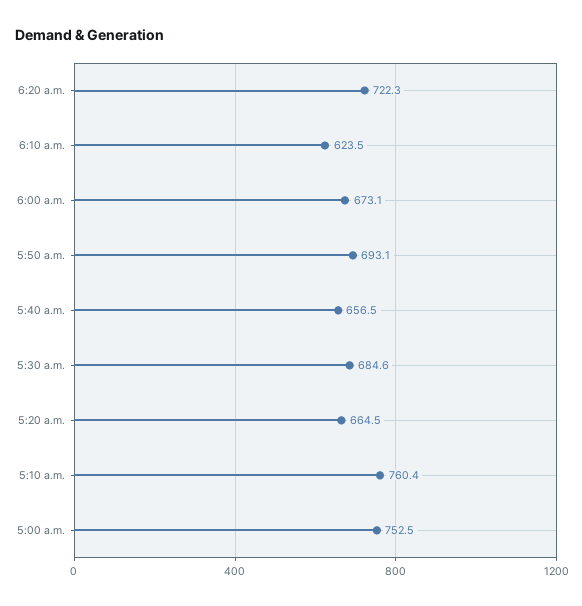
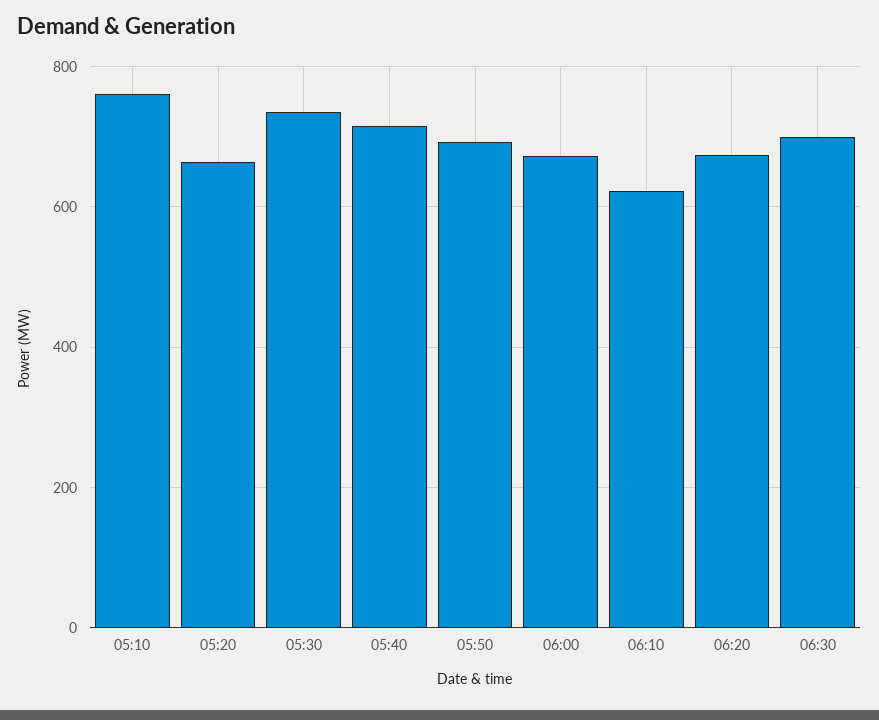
6:20 a.m.: 722.3 -> 680
5:40 a.m.: 656.5 -> 720
5:30 a.m.: 684.6 -> 740
5:00 a.m.: 752.5 -> none
06:30: none -> 700

